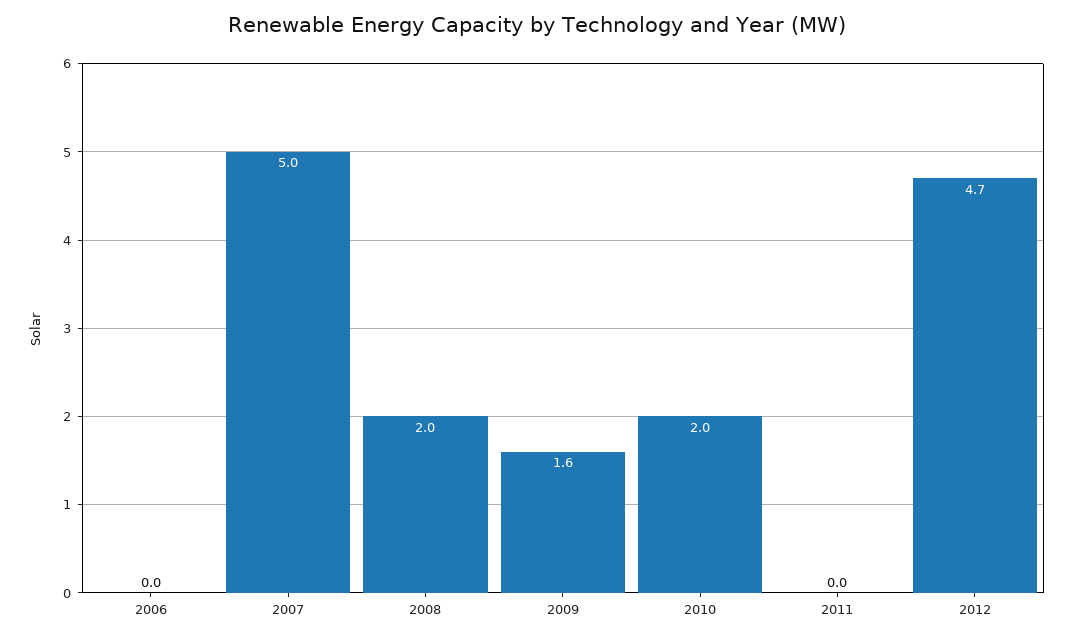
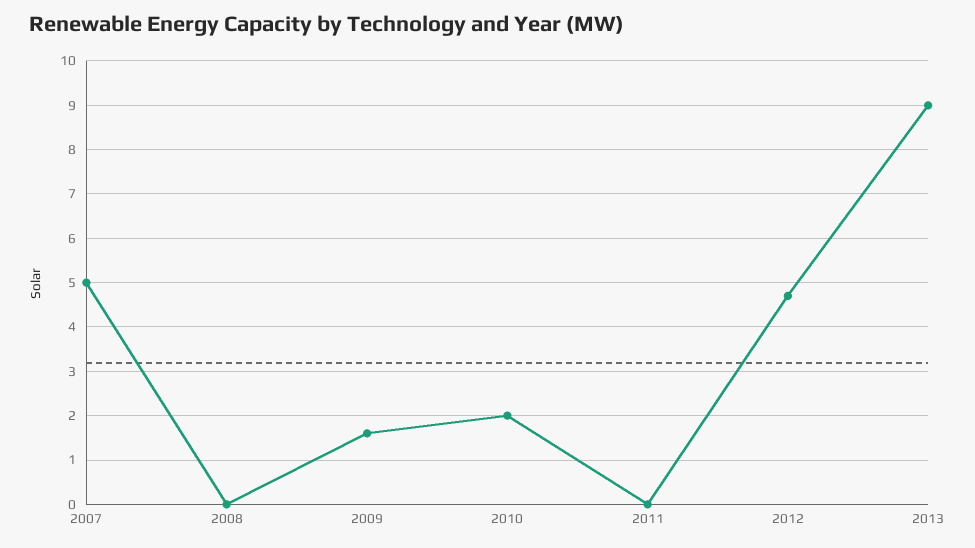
2006: 0 -> none
2008: 2 -> 0
2013: none -> 9

